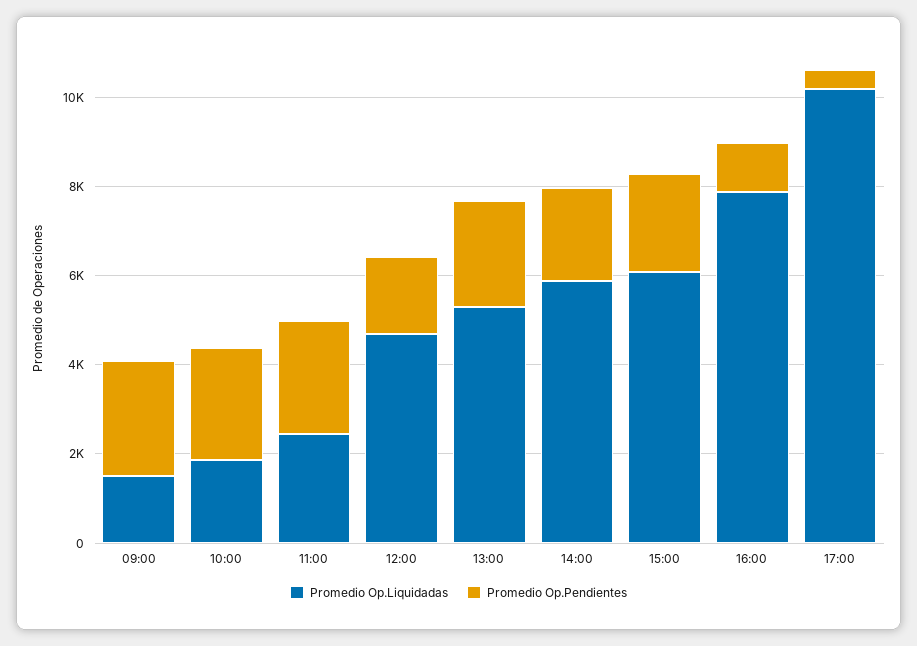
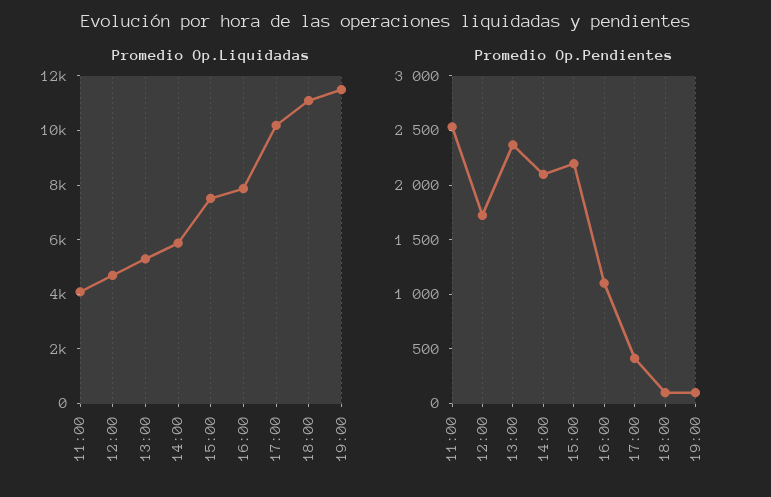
Promedio Op.Liquidadas, 09:00: 1500 -> none
Promedio Op.Pendientes, 09:00: 2500 -> none
Promedio Op.Liquidadas, 10:00: 2000 -> none
Promedio Op.Pendientes, 10:00: 2500 -> none
Promedio Op.Liquidadas, 11:00: 2500 -> 4000
Promedio Op.Liquidadas, 15:00: 6000 -> 7500
Promedio Op.Liquidadas, 18:00: none -> 11000
Promedio Op.Liquidadas, 19:00: none -> 11500
Promedio Op.Pendientes, 18:00: none -> 100
Promedio Op.Pendientes, 19:00: none -> 100

